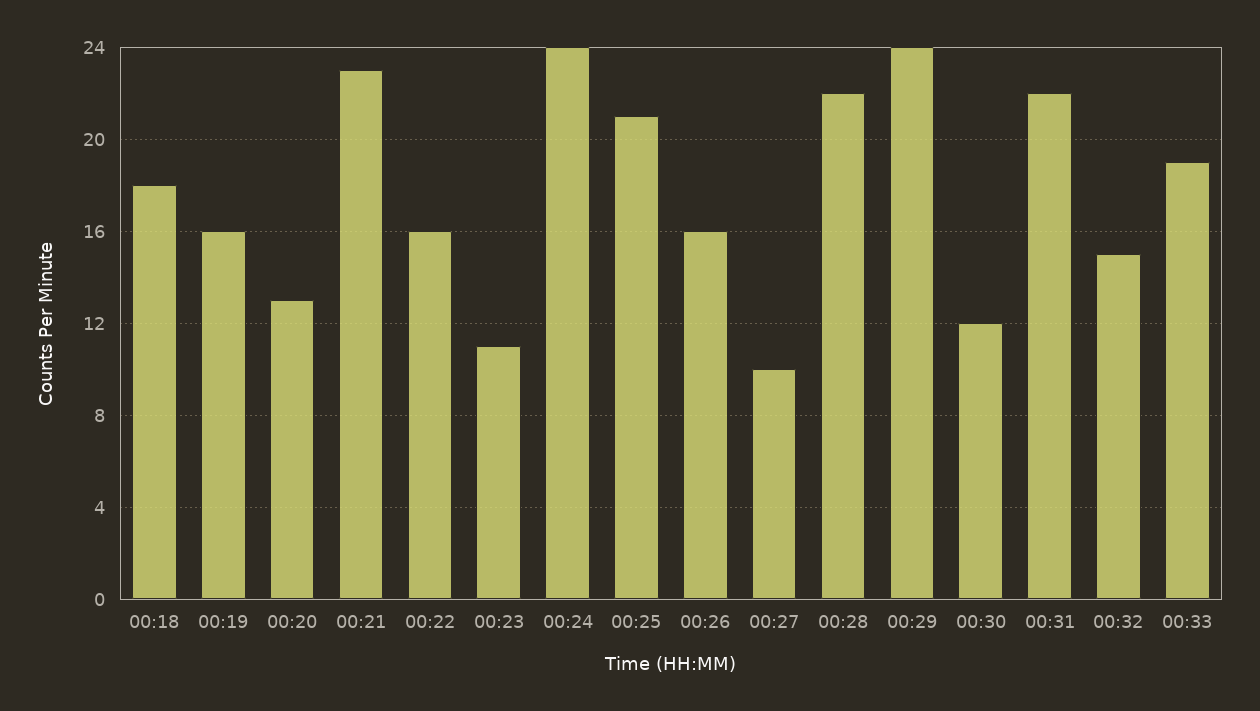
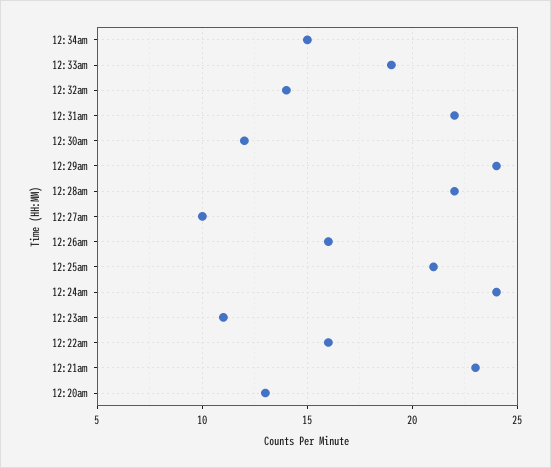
00:18: 18 -> none
00:19: 16 -> none
00:32: 15 -> 14
12:34am: none -> 15

